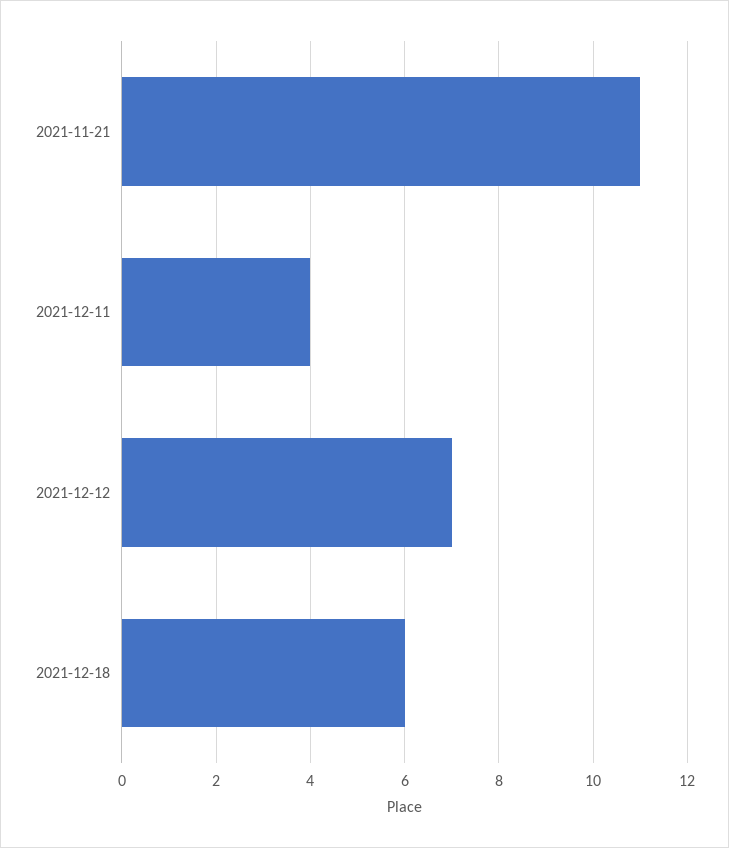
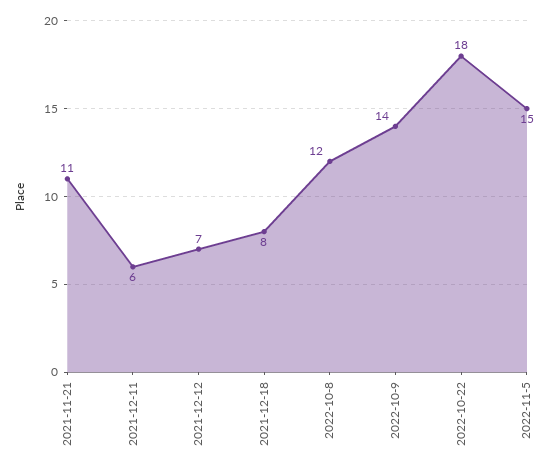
2021-12-11: 4 -> 6
2021-12-18: 6 -> 8
2022-10-8: none -> 12
2022-10-9: none -> 14
2022-10-22: none -> 18
2022-11-5: none -> 15

